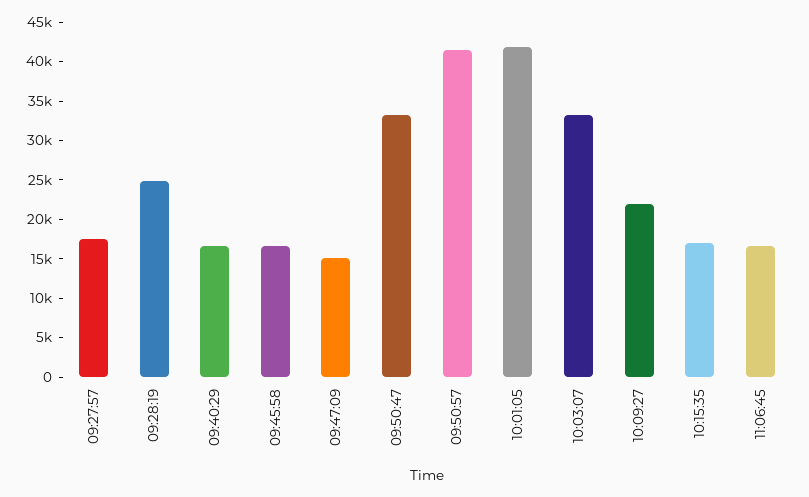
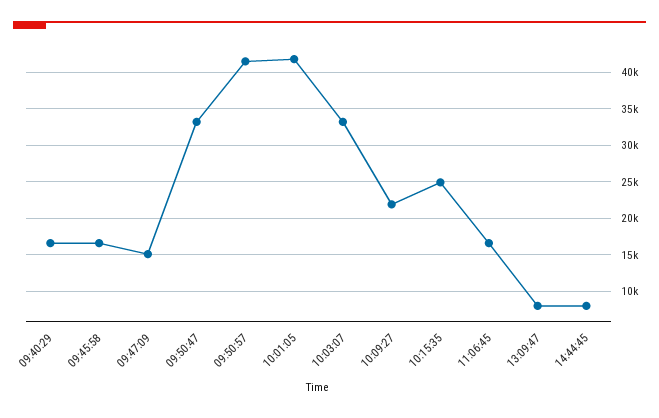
09:27:57: 17500 -> none
09:28:19: 25000 -> none
10:15:35: 17500 -> 25000
13:09:47: none -> 8000
14:44:45: none -> 8000

